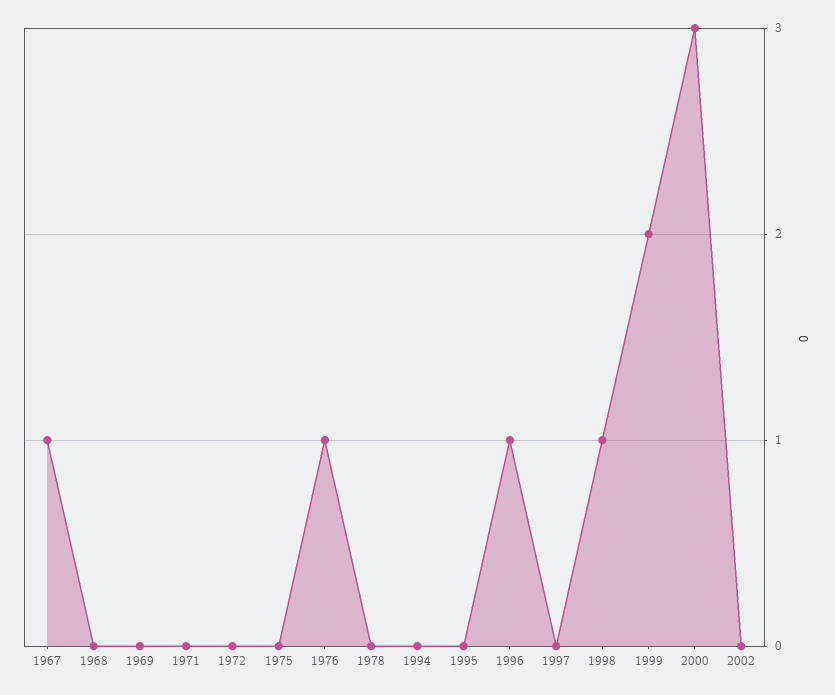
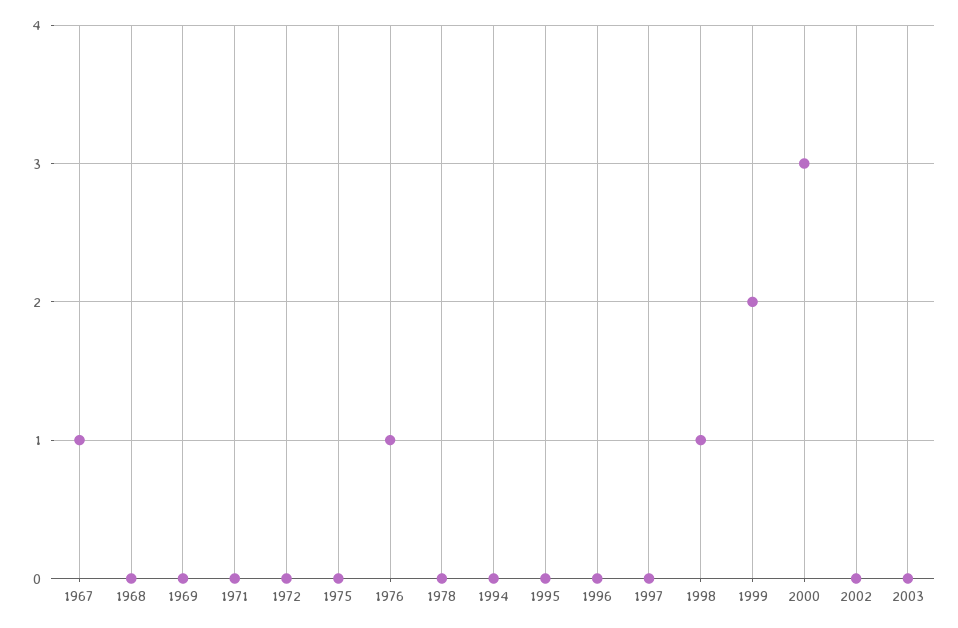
1996: 1 -> 0
2003: none -> 0

